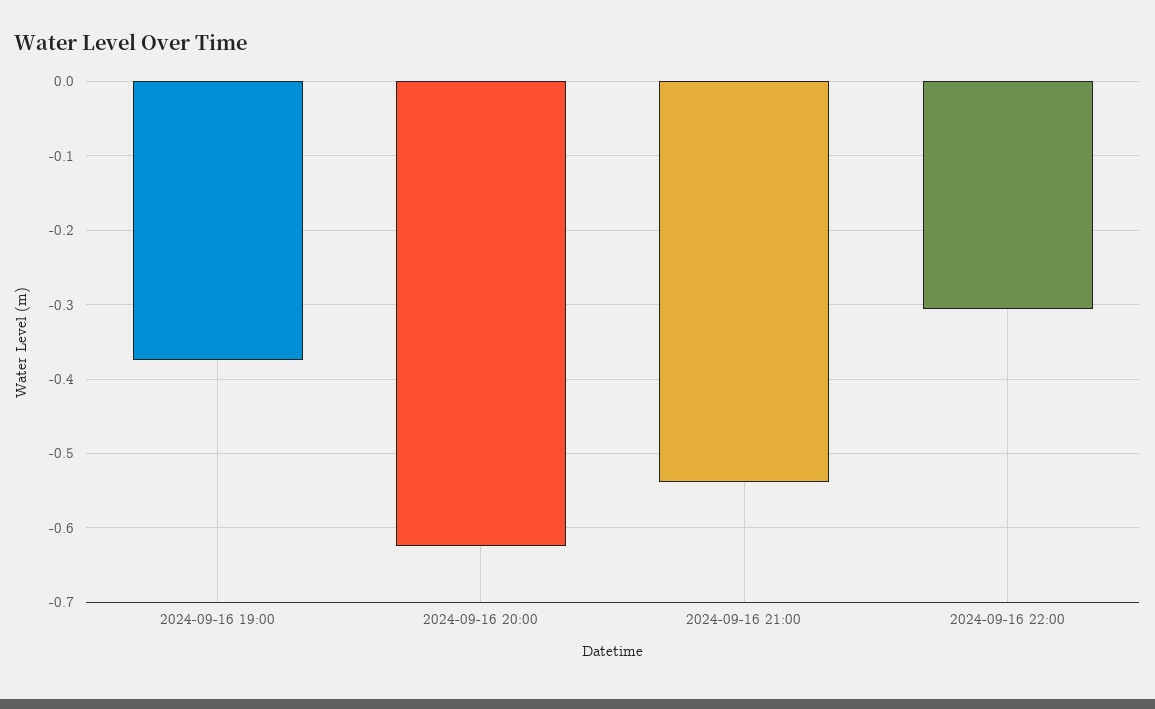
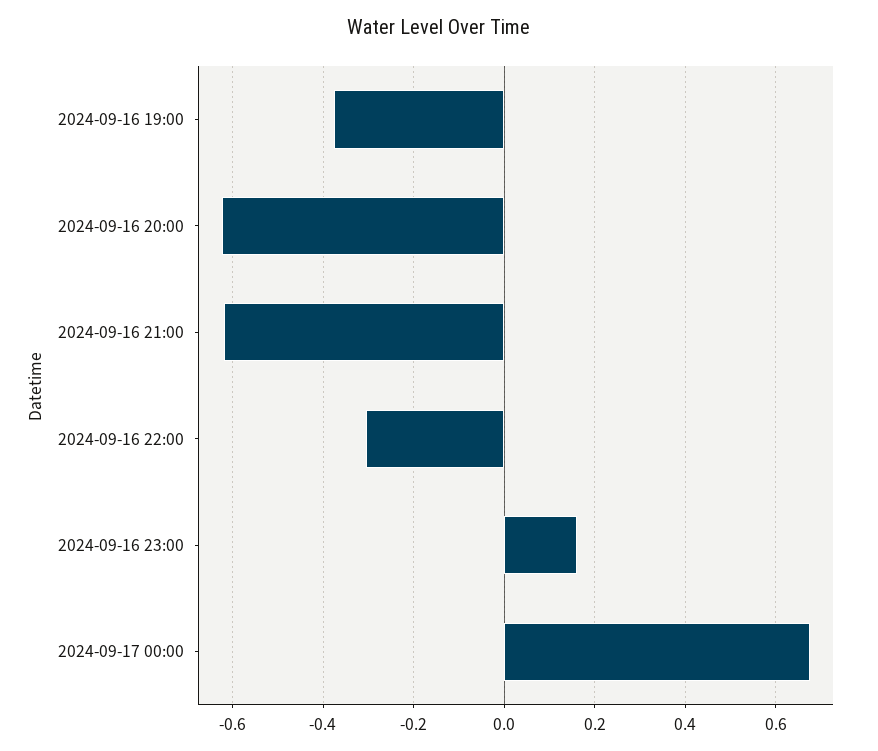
2024-09-16 21:00: -0.54 -> -0.62
2024-09-16 23:00: none -> 0.16
2024-09-17 00:00: none -> 0.68

